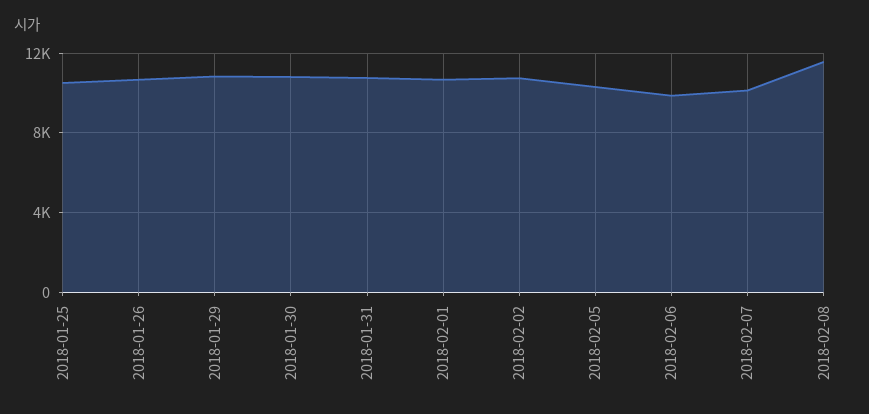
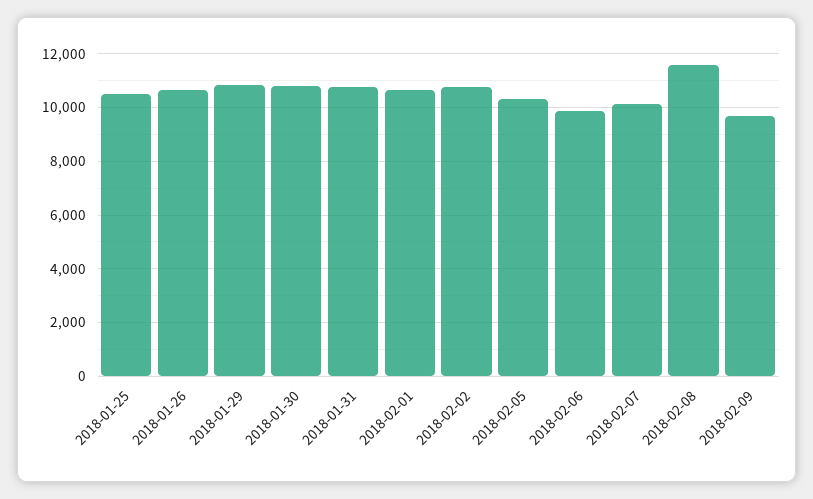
2018-02-09: none -> 9750

